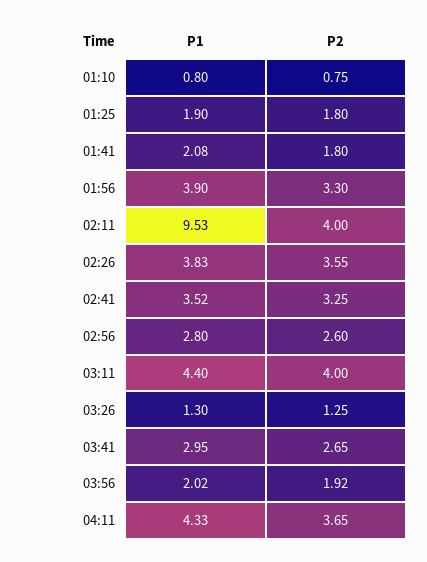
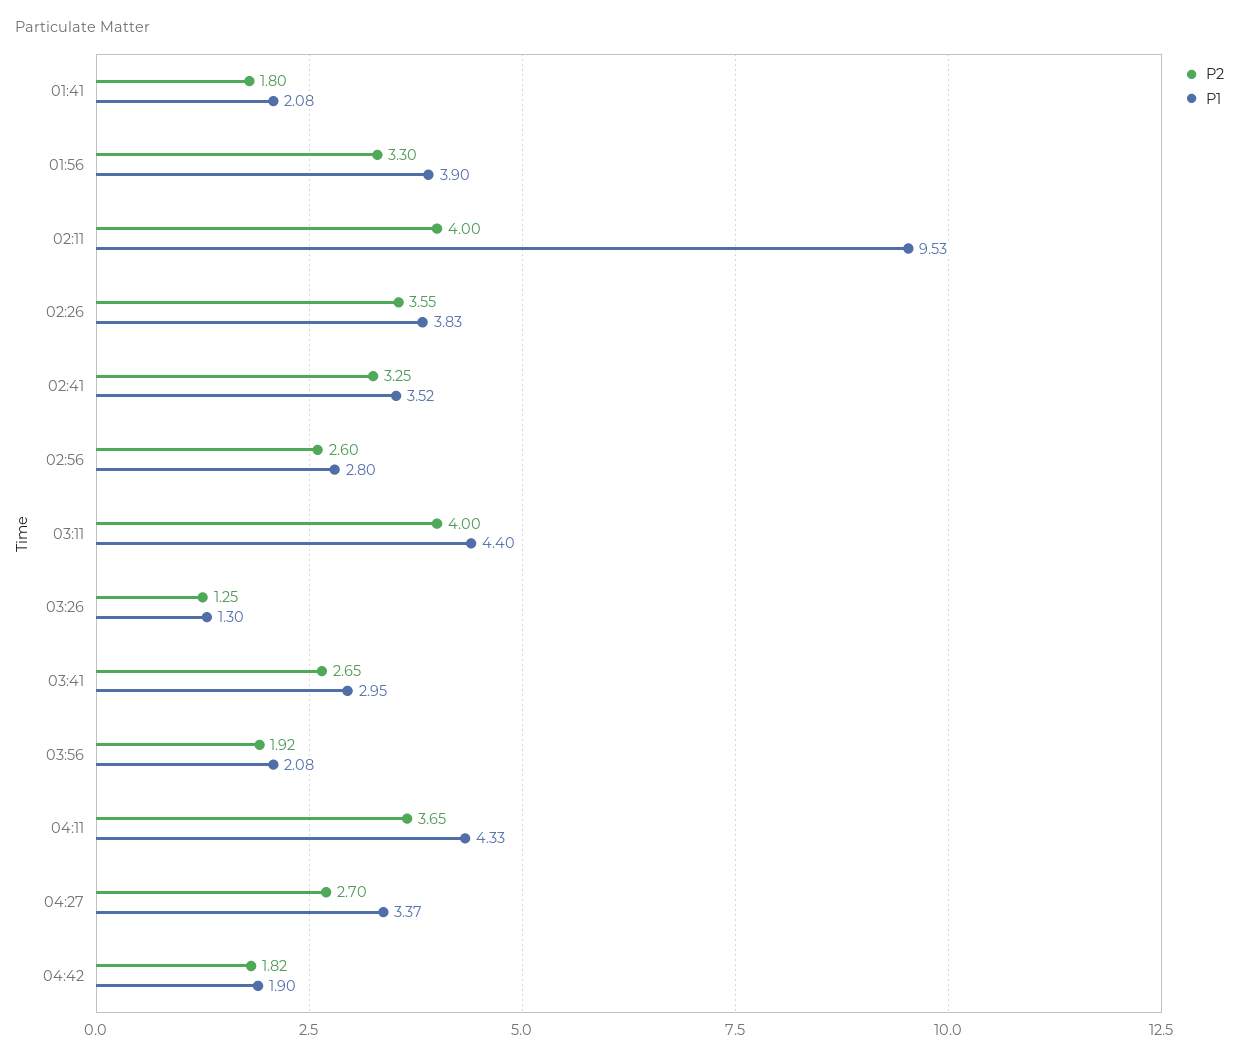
P1, 01:10: 0.8 -> none
P2, 01:10: 0.75 -> none
P1, 01:25: 1.9 -> none
P2, 01:25: 1.8 -> none
P1, 03:56: 2.02 -> 2.08
P2, 04:27: none -> 2.7
P1, 04:27: none -> 3.37
P2, 04:42: none -> 1.82
P1, 04:42: none -> 1.9

